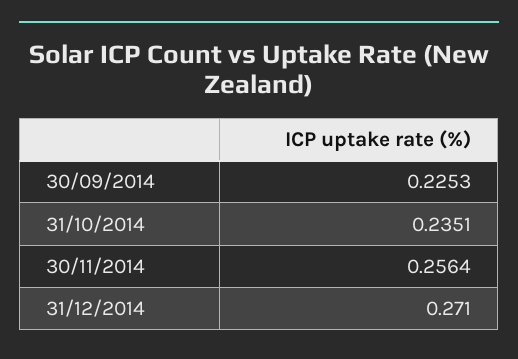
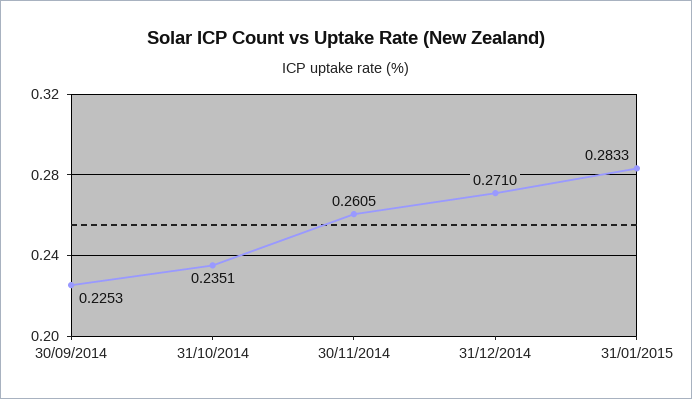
30/11/2014: 0.2564 -> 0.2605
31/01/2015: none -> 0.2833

